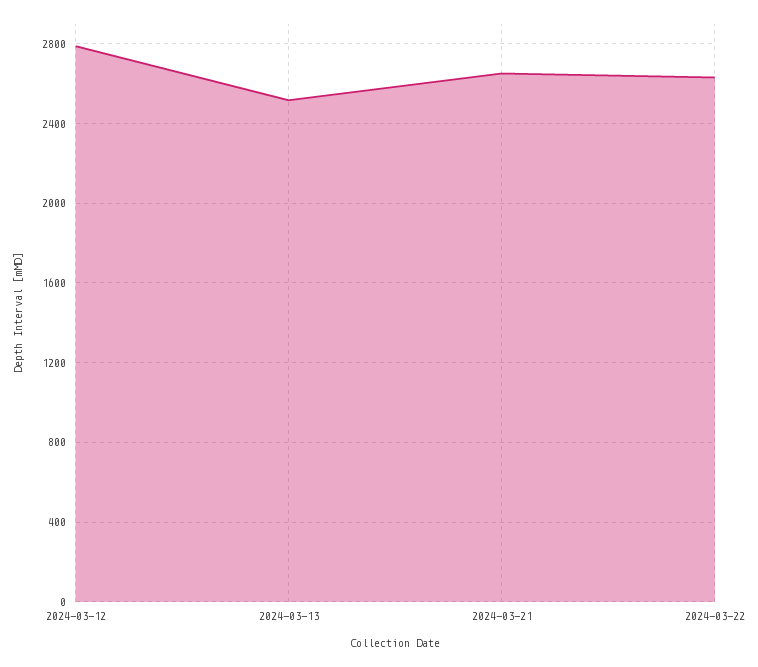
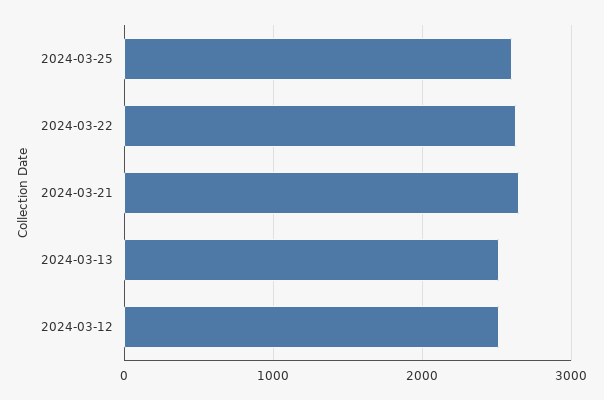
2024-03-12: 2800 -> 2500
2024-03-25: none -> 2600

